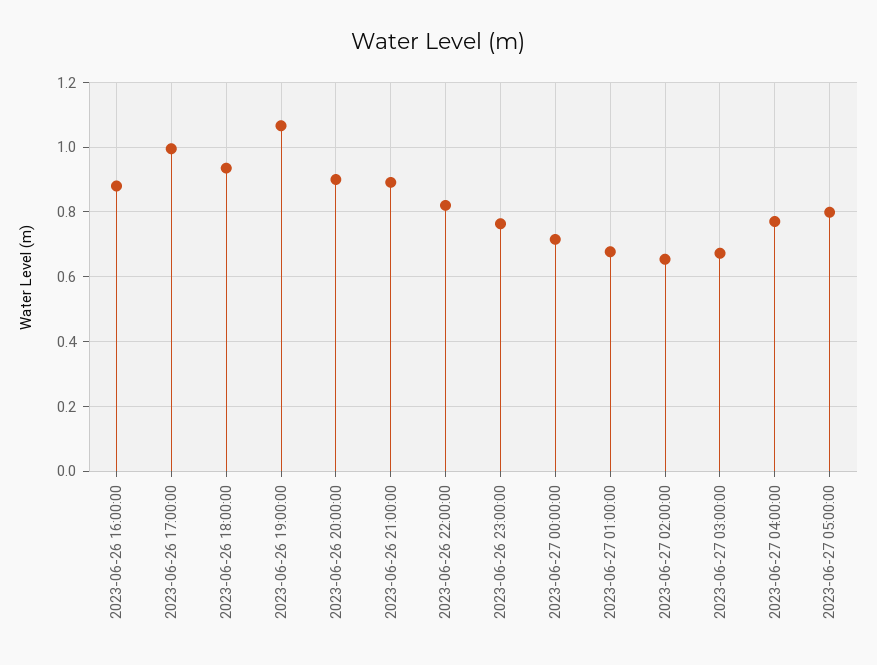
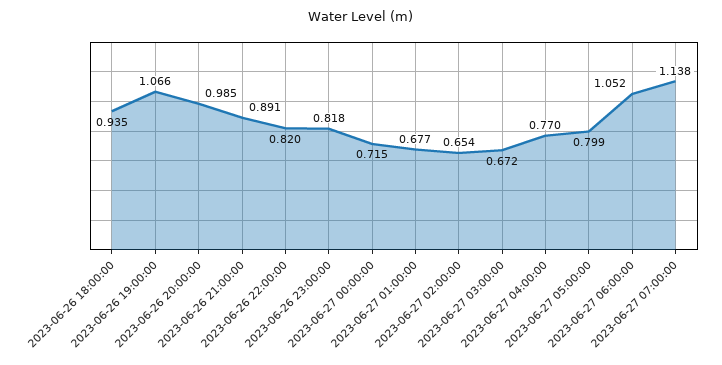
2023-06-26 16:00:00: 0.88 -> none
2023-06-26 17:00:00: 1 -> none
2023-06-26 20:00:00: 0.9 -> 0.985
2023-06-26 23:00:00: 0.76 -> 0.818
2023-06-27 06:00:00: none -> 1.052
2023-06-27 07:00:00: none -> 1.138

